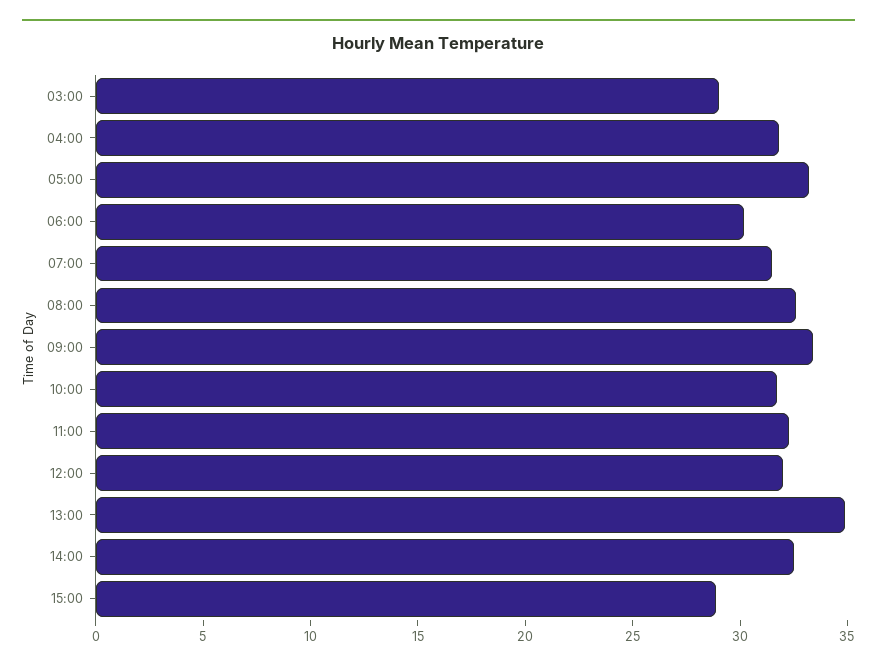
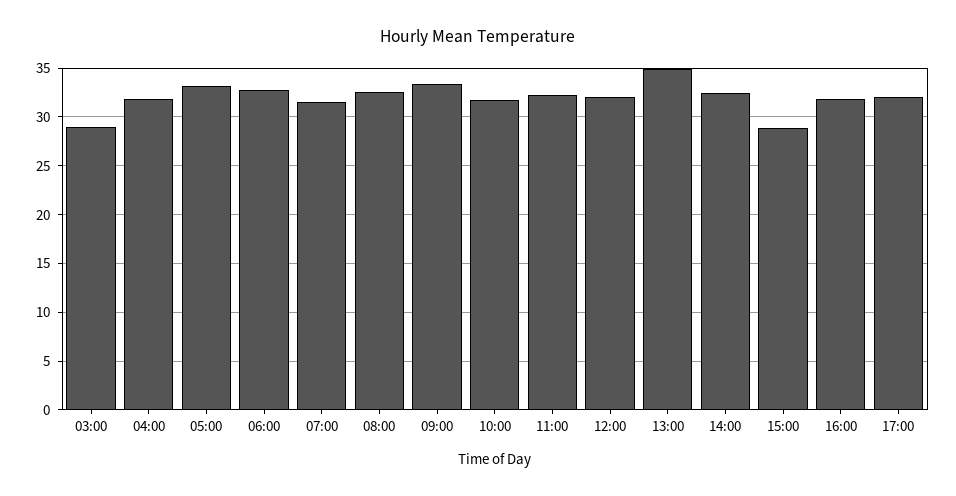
06:00: 30 -> 33
16:00: none -> 32
17:00: none -> 32

